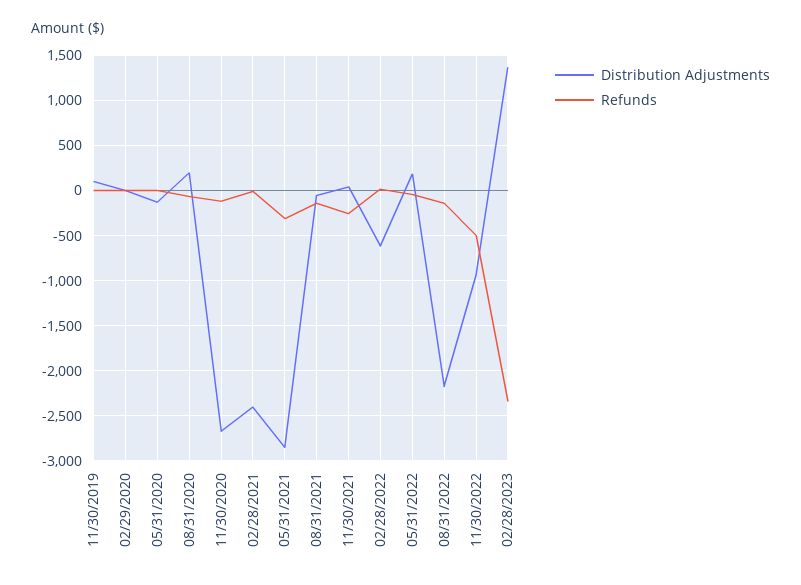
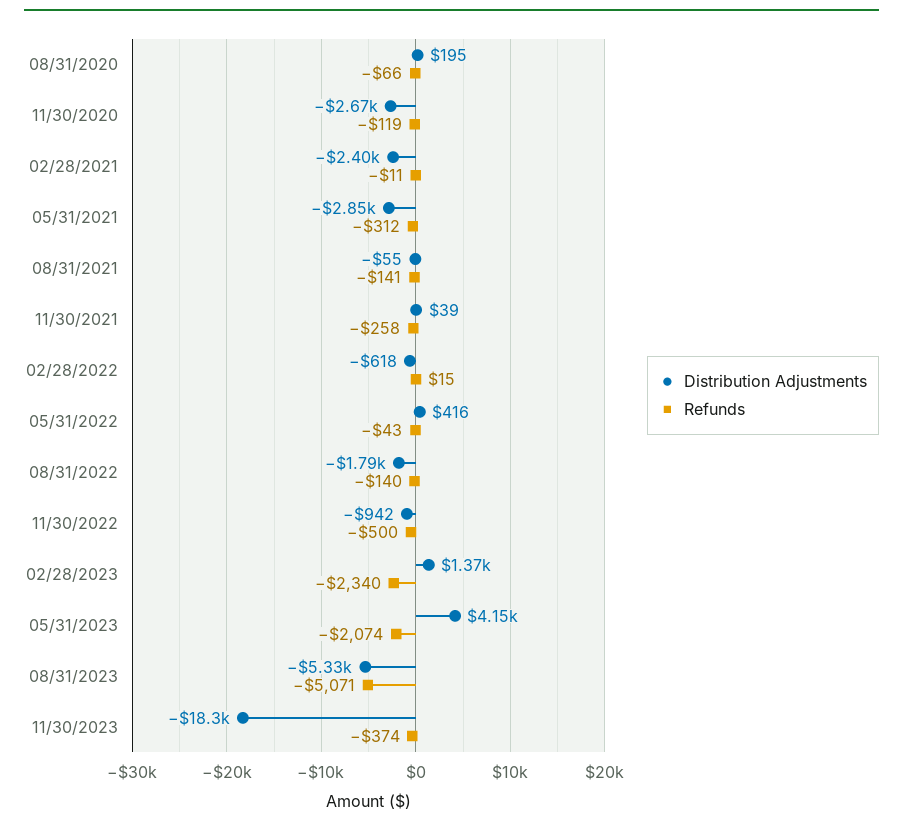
Distribution Adjustments, 11/30/2019: 100 -> none
Refunds, 11/30/2019: 0 -> none
Distribution Adjustments, 02/29/2020: 0 -> none
Refunds, 02/29/2020: 0 -> none
Distribution Adjustments, 05/31/2020: -100 -> none
Refunds, 05/31/2020: 0 -> none
Distribution Adjustments, 05/31/2022: 200 -> 416
Distribution Adjustments, 08/31/2022: -2200 -> -1790
Distribution Adjustments, 05/31/2023: none -> 4150
Refunds, 05/31/2023: none -> -2074
Distribution Adjustments, 08/31/2023: none -> -5330
Refunds, 08/31/2023: none -> -5071
Distribution Adjustments, 11/30/2023: none -> -18300
Refunds, 11/30/2023: none -> -374

